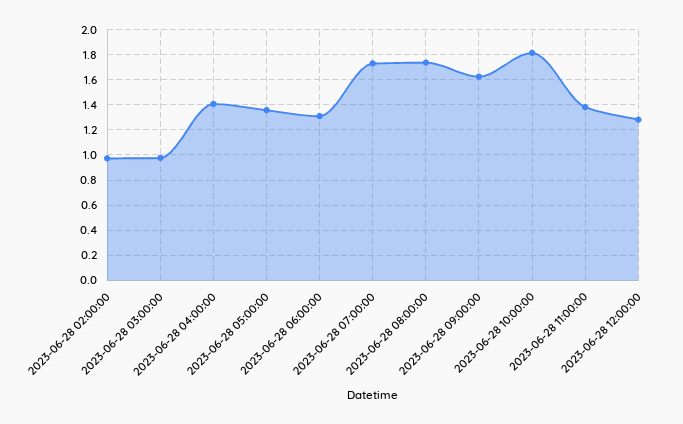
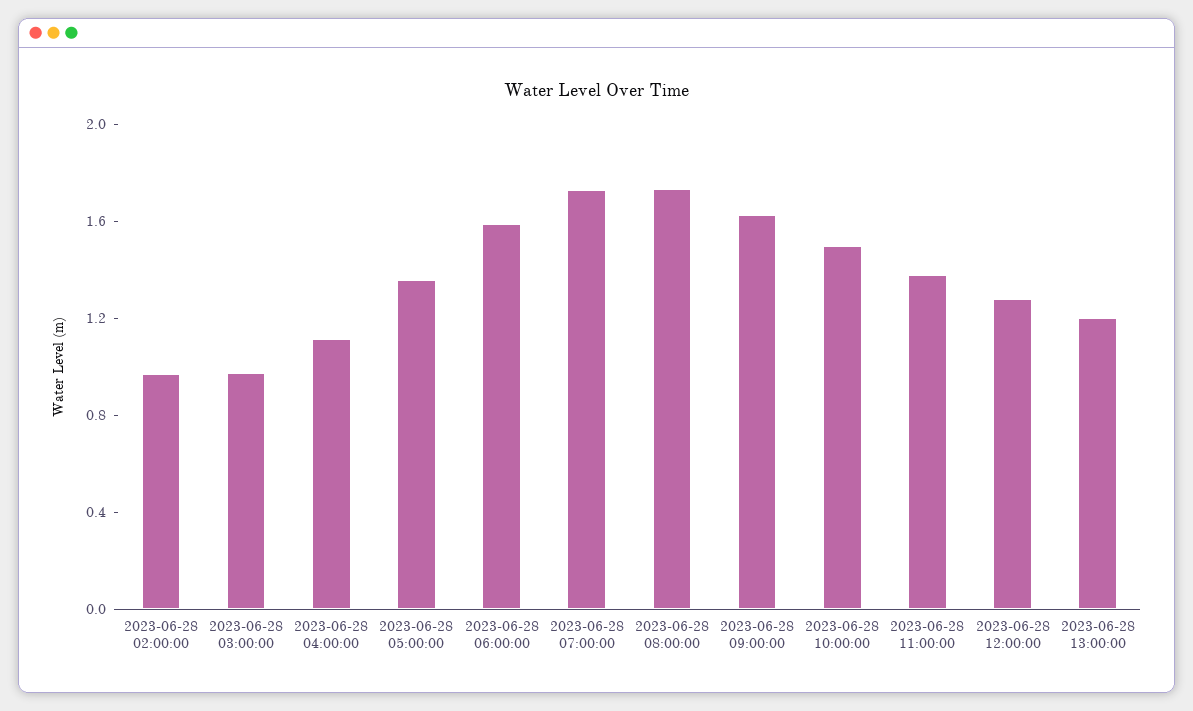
2023-06-28 04:00:00: 1.4 -> 1.1
2023-06-28 06:00:00: 1.3 -> 1.6
2023-06-28 10:00:00: 1.8 -> 1.5
2023-06-28 13:00:00: none -> 1.2

